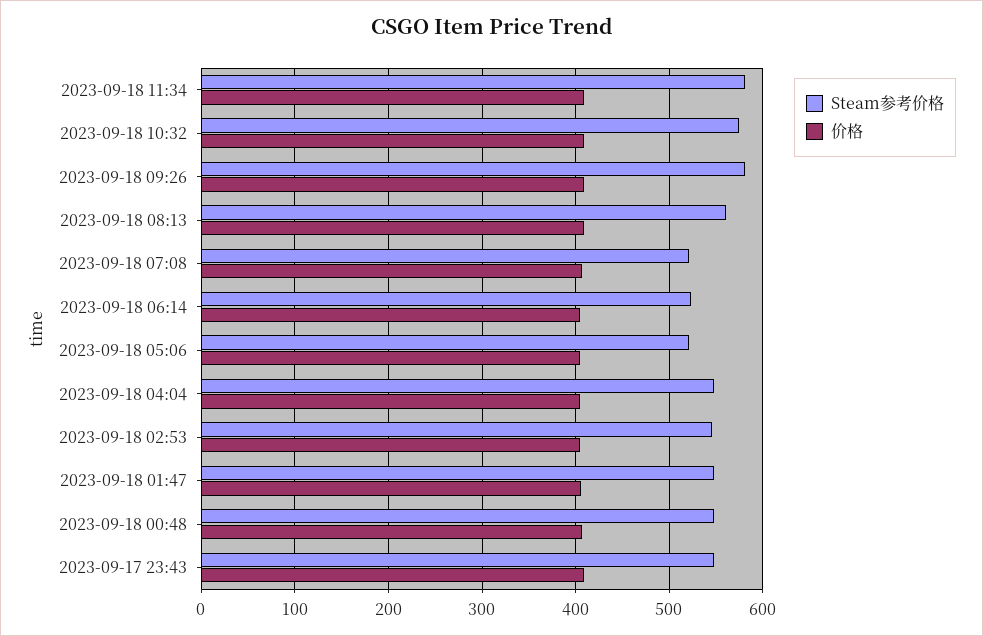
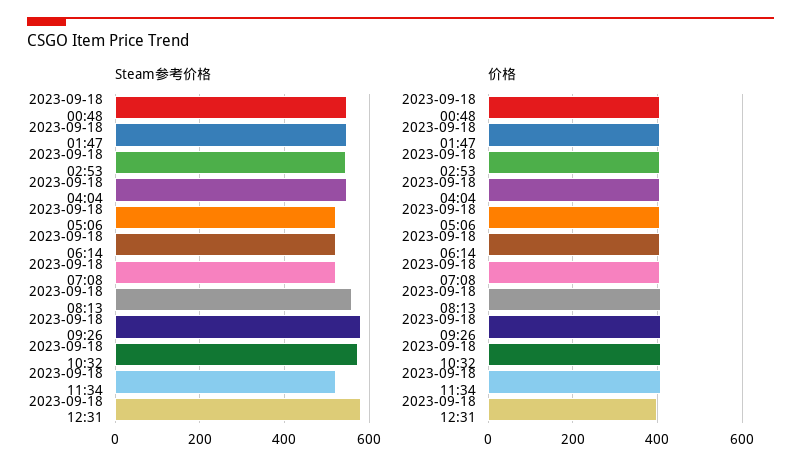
Steam参考价格, 2023-09-18 11:34: 580 -> 520
Steam参考价格, 2023-09-17 23:43: 550 -> none
价格, 2023-09-17 23:43: 410 -> none
Steam参考价格, 2023-09-18 12:31: none -> 580
价格, 2023-09-18 12:31: none -> 400

